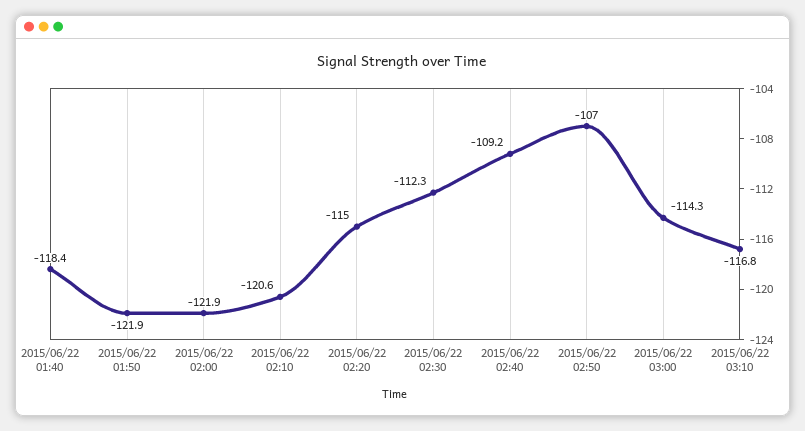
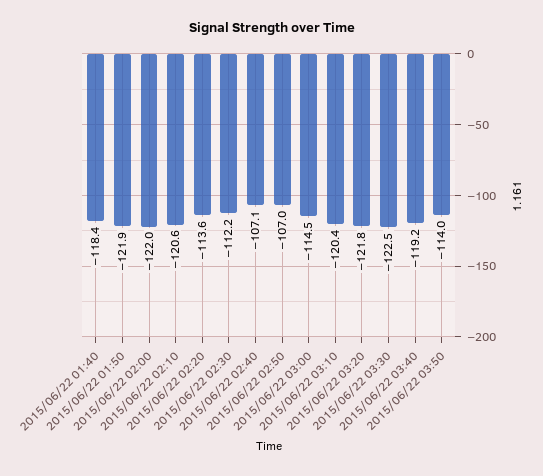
2015/06/22 02:00: -121.9 -> -122
2015/06/22 02:20: -115 -> -113.6
2015/06/22 02:30: -112.3 -> -112.2
2015/06/22 02:40: -109.2 -> -107.1
2015/06/22 03:00: -114.3 -> -114.5
2015/06/22 03:10: -116.8 -> -120.4
2015/06/22 03:20: none -> -121.8
2015/06/22 03:30: none -> -122.5
2015/06/22 03:40: none -> -119.2
2015/06/22 03:50: none -> -114

